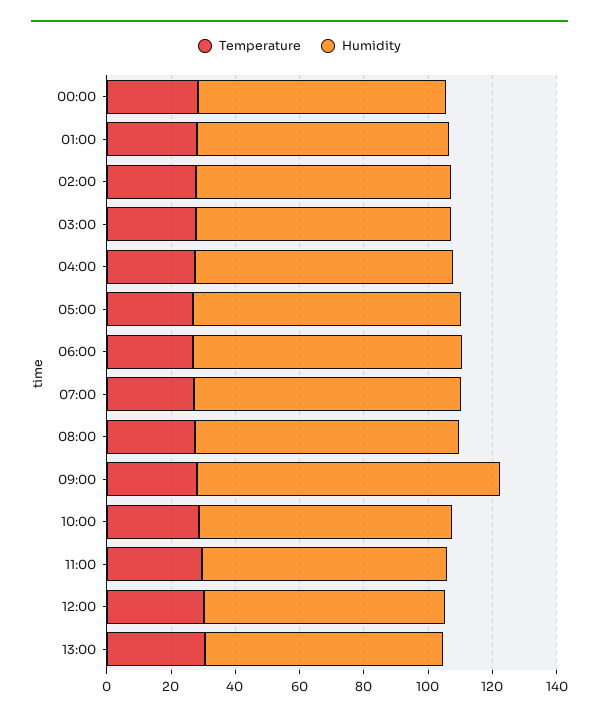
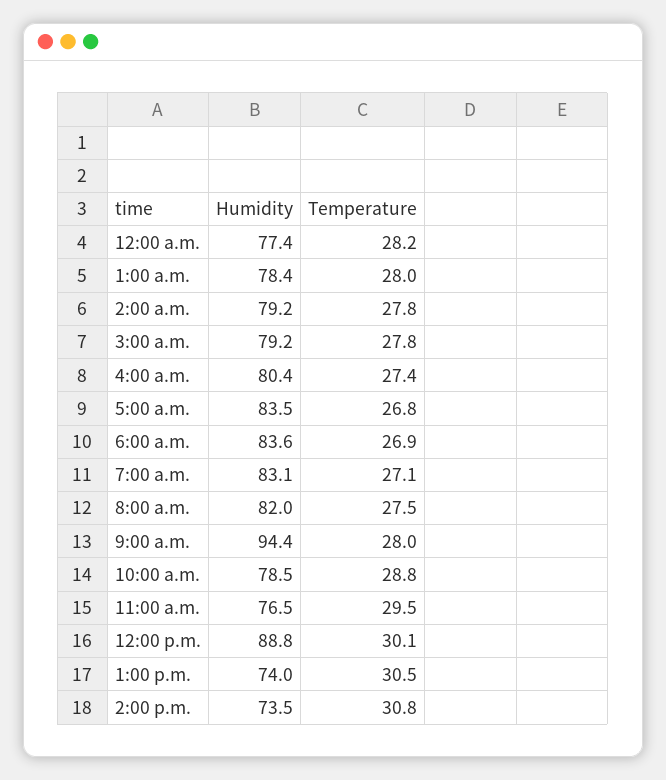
Humidity, 12:00: 75 -> 88.8
Humidity, 2:00 p.m.: none -> 73.5
Temperature, 2:00 p.m.: none -> 30.8

